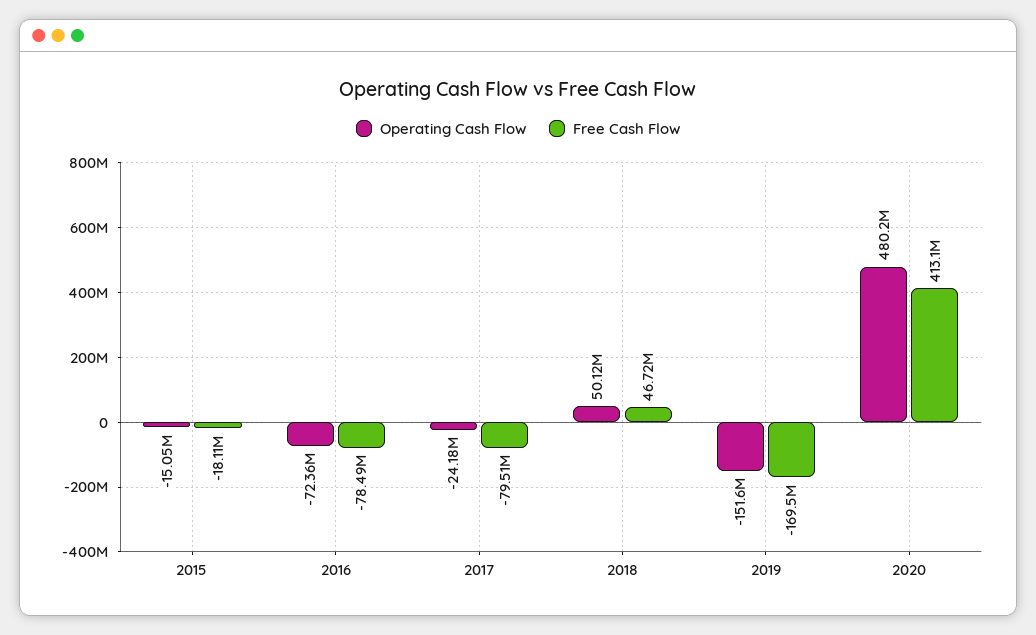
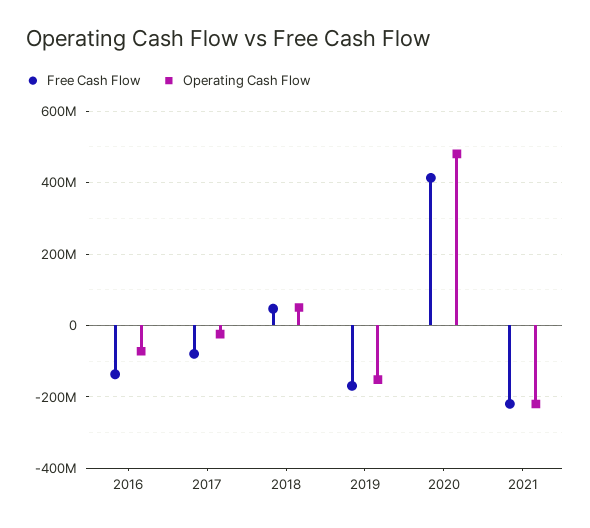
Operating Cash Flow, 2015: -15050000 -> none
Free Cash Flow, 2015: -18110000 -> none
Free Cash Flow, 2016: -78490000 -> -140000000
Free Cash Flow, 2021: none -> -220000000
Operating Cash Flow, 2021: none -> -220000000

